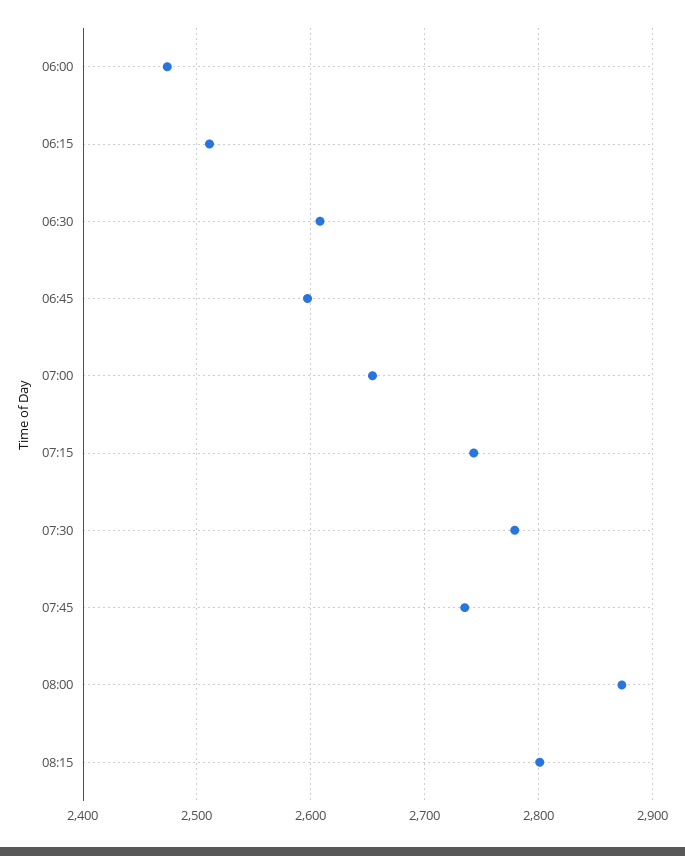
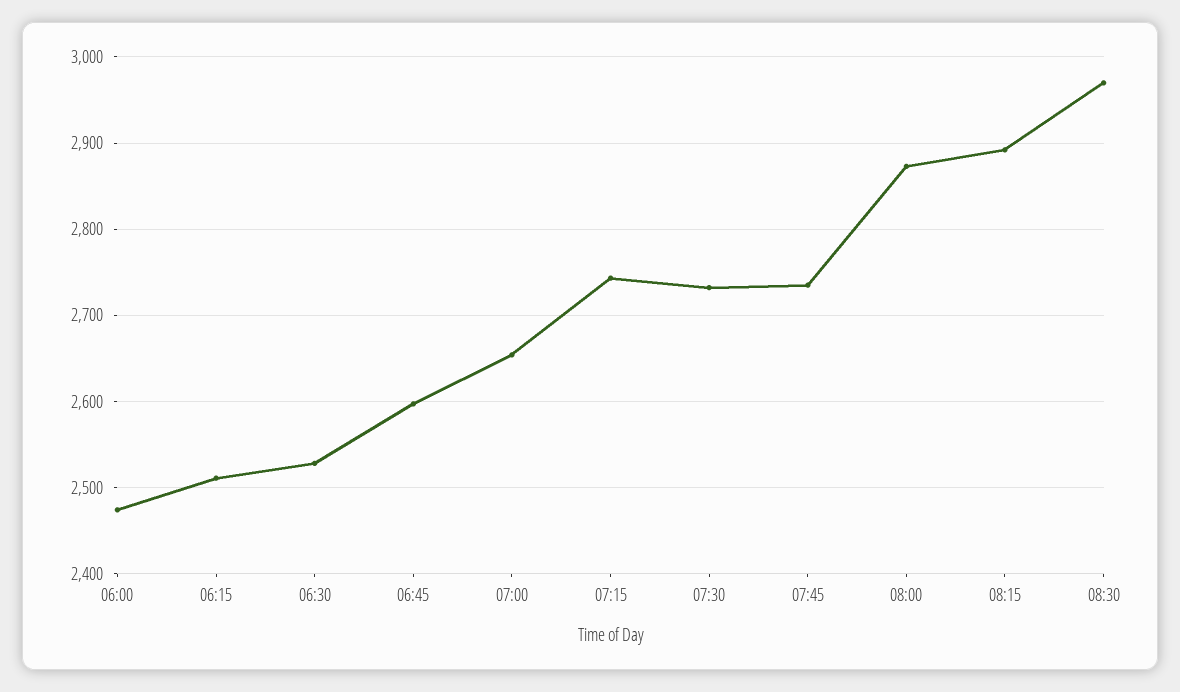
06:30: 2610 -> 2530
07:30: 2780 -> 2730
08:15: 2800 -> 2890
08:30: none -> 2970

